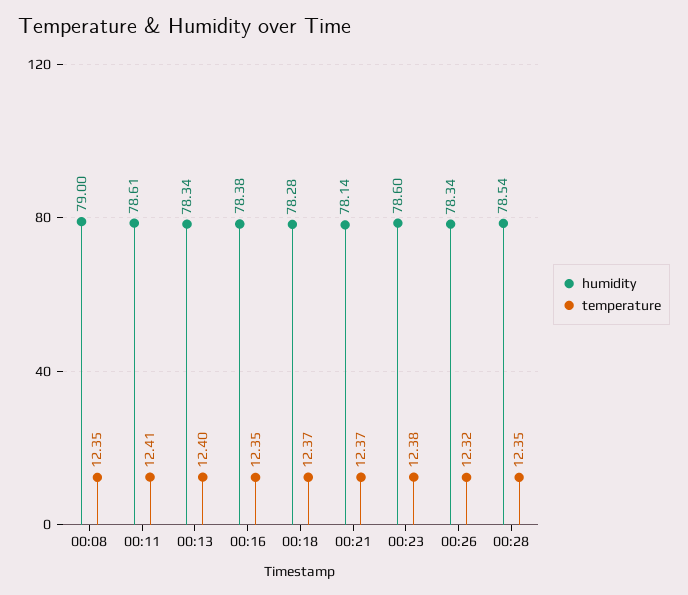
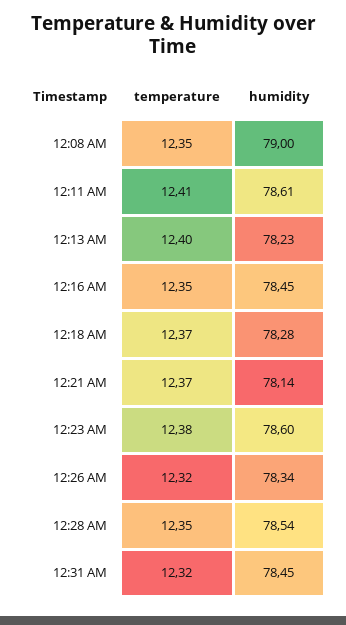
humidity, 00:13: 78.34 -> 78.23
humidity, 00:16: 78.38 -> 78.45
temperature, 12:31 AM: none -> 12.32
humidity, 12:31 AM: none -> 78.45

